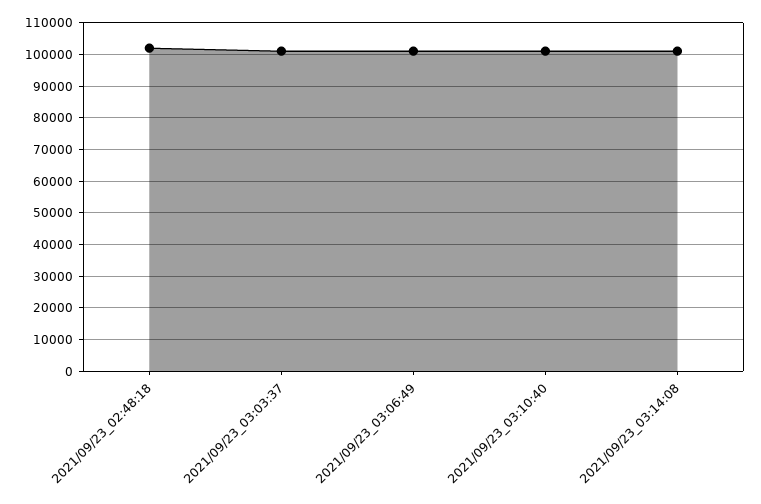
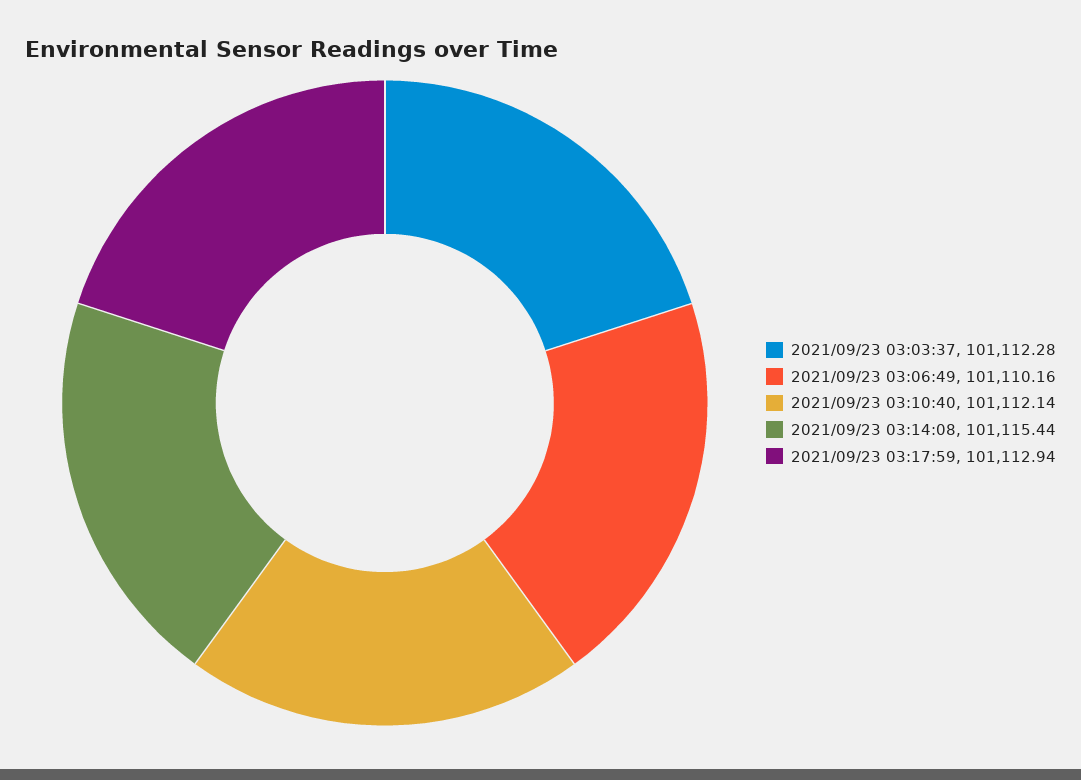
2021/09/23_02:48:18: 102000 -> none
2021/09/23 03:17:59: none -> 101112.94

